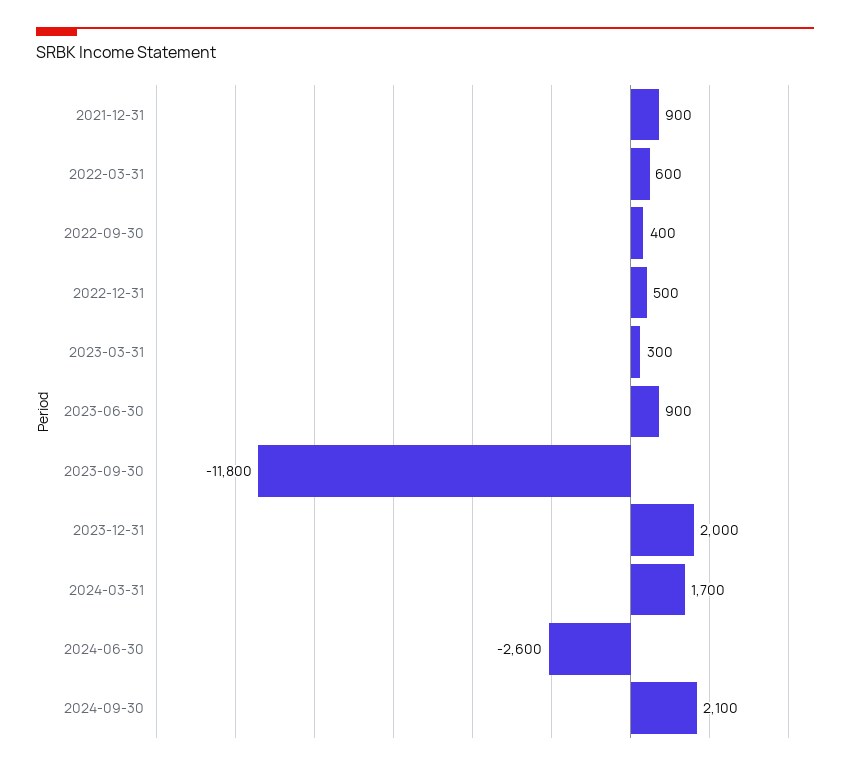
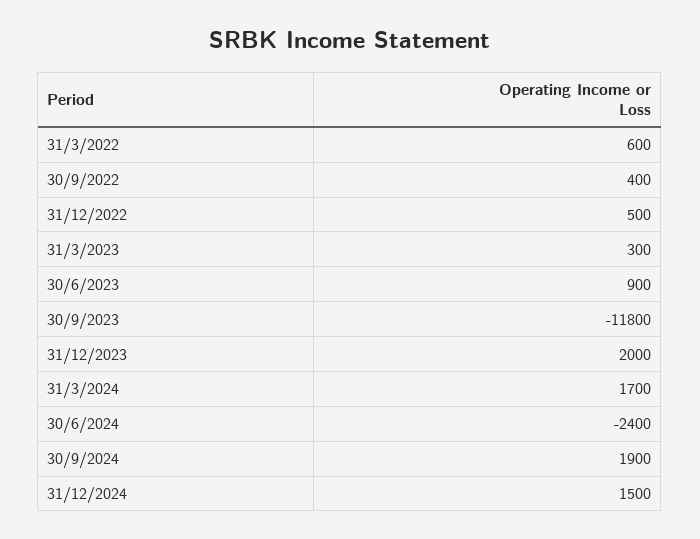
2021-12-31: 900 -> none
2024-06-30: -2600 -> -2400
2024-09-30: 2100 -> 1900
31/12/2024: none -> 1500

